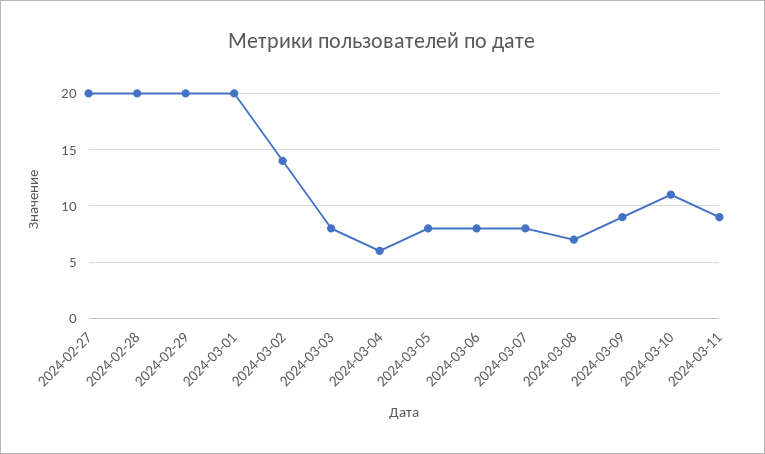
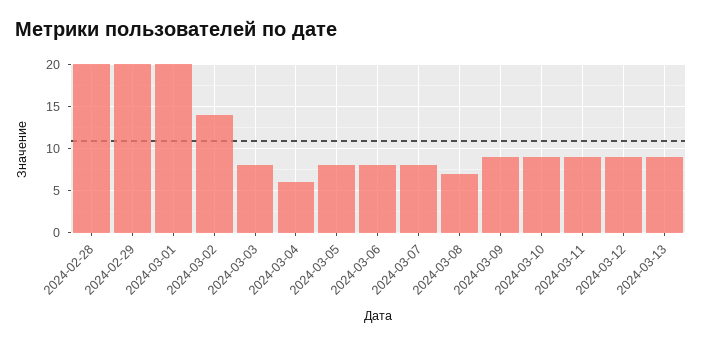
2024-02-27: 20 -> none
2024-03-10: 11 -> 9
2024-03-12: none -> 9
2024-03-13: none -> 9

